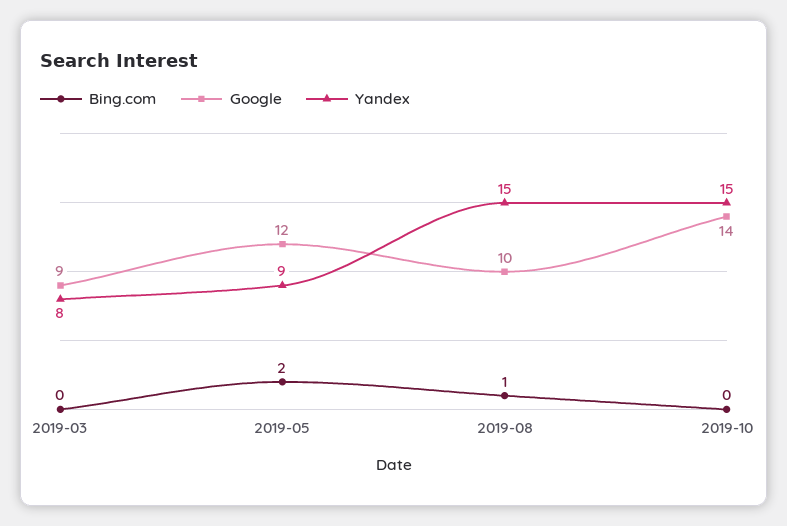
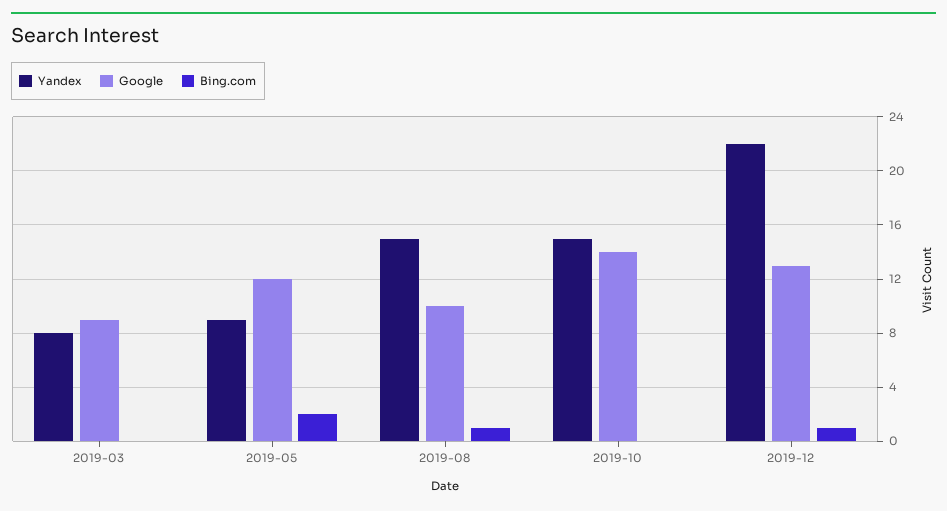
Yandex, 2019-12: none -> 22
Google, 2019-12: none -> 13
Bing.com, 2019-12: none -> 1

